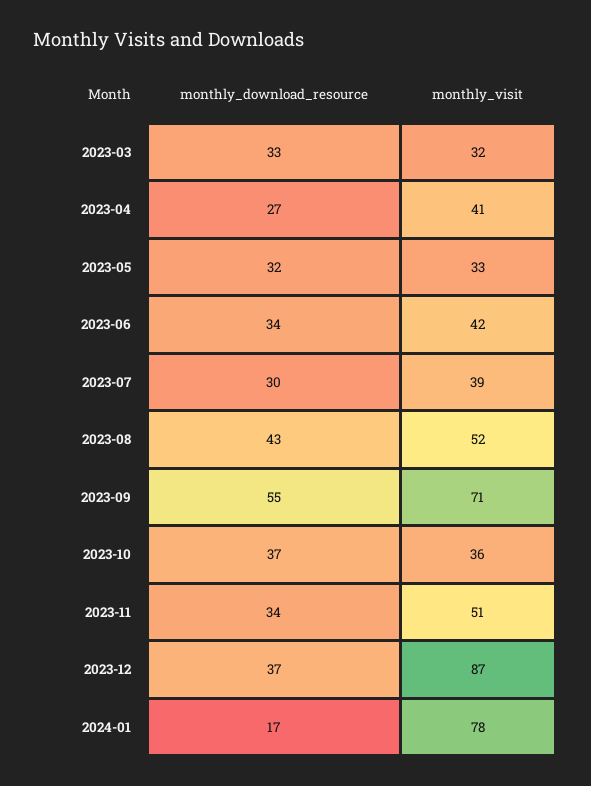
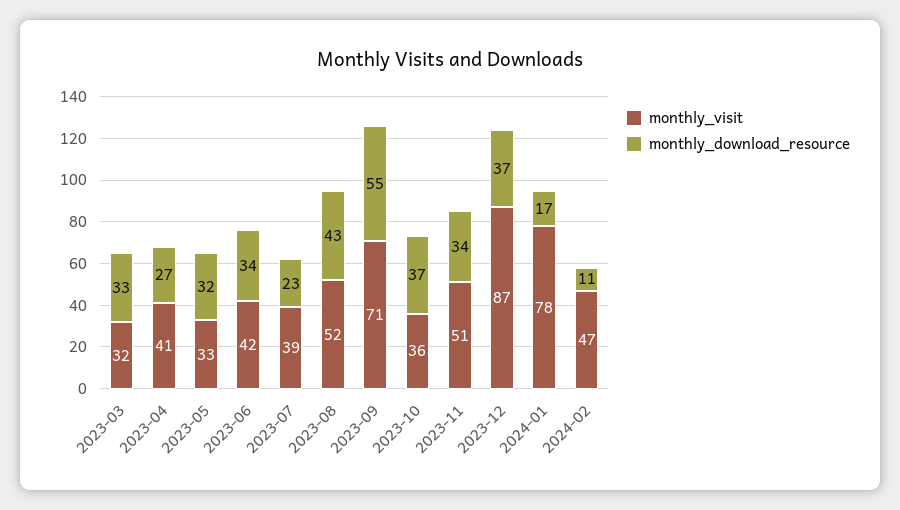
monthly_download_resource, 2023-07: 30 -> 23
monthly_visit, 2024-02: none -> 47
monthly_download_resource, 2024-02: none -> 11

